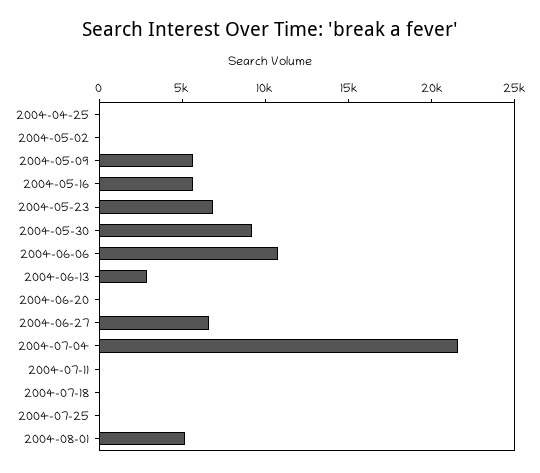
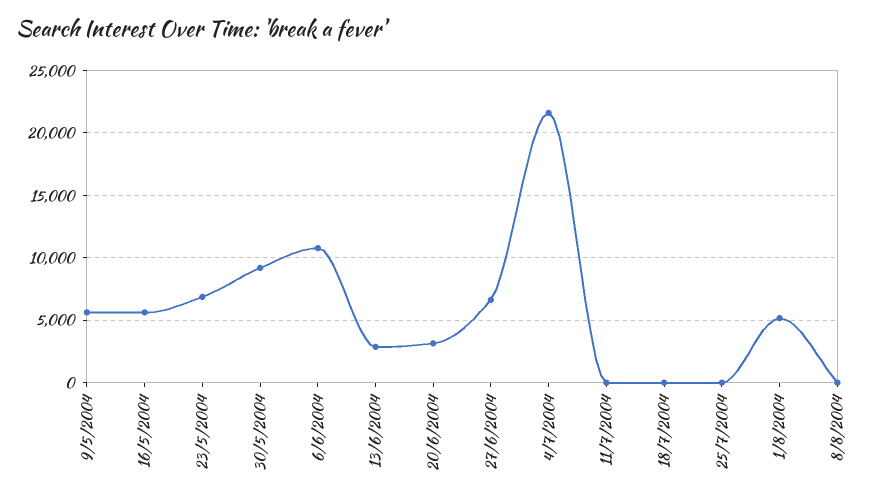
2004-04-25: 0 -> none
2004-05-02: 0 -> none
2004-06-20: 0 -> 3000
8/8/2004: none -> 0

